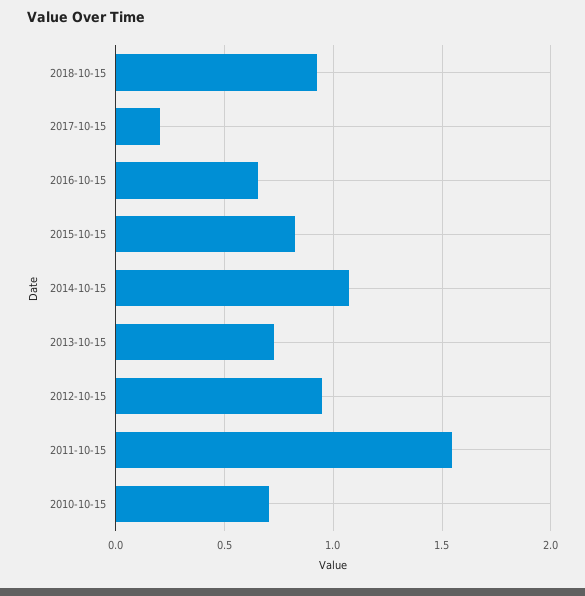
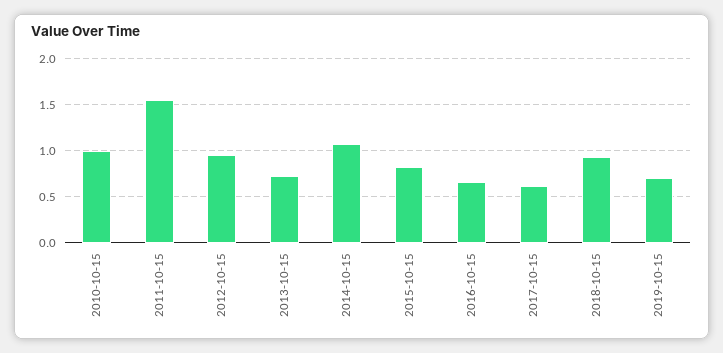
2017-10-15: 0.2 -> 0.6
2010-10-15: 0.7 -> 1
2019-10-15: none -> 0.7

